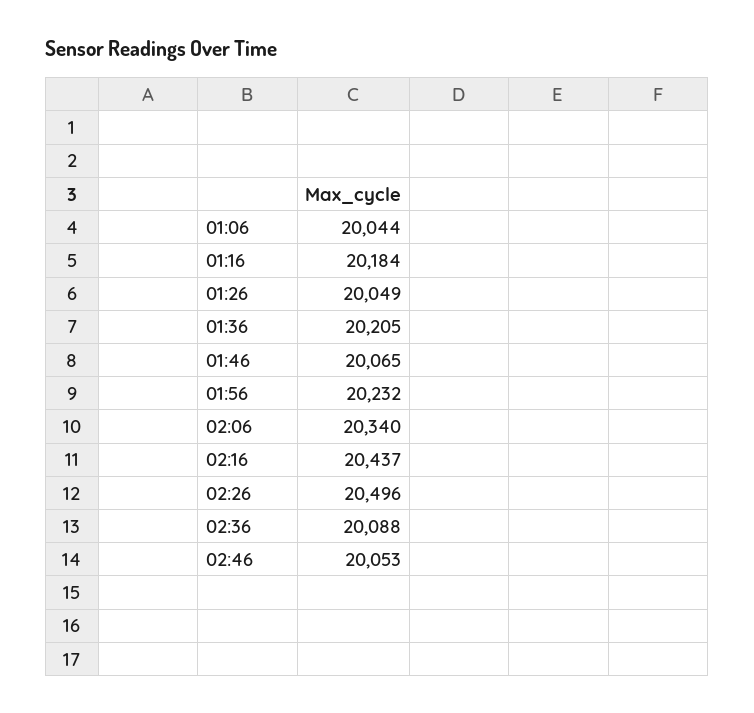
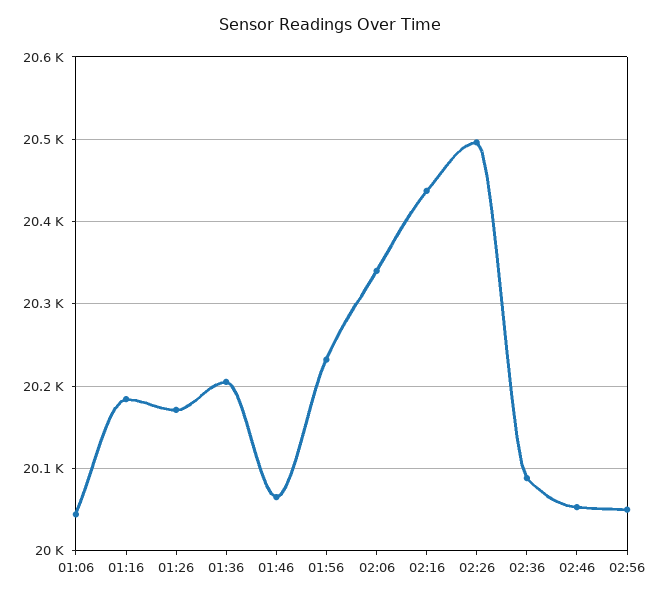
01:26: 20049 -> 20170
02:56: none -> 20050

